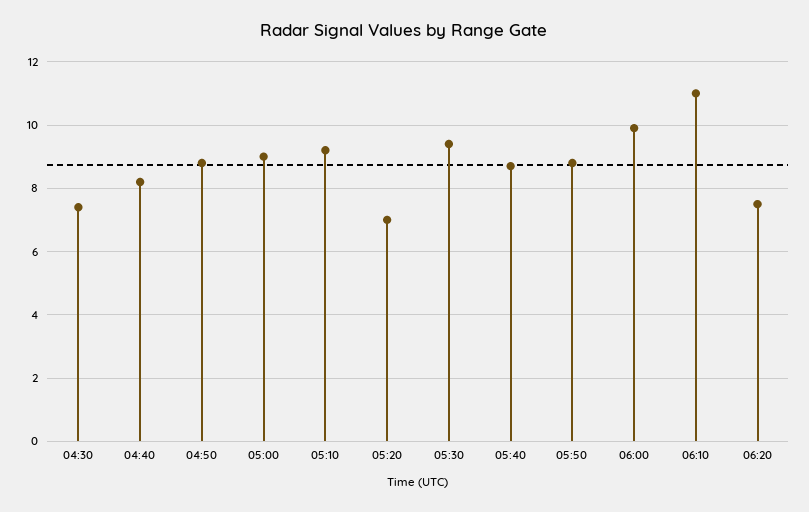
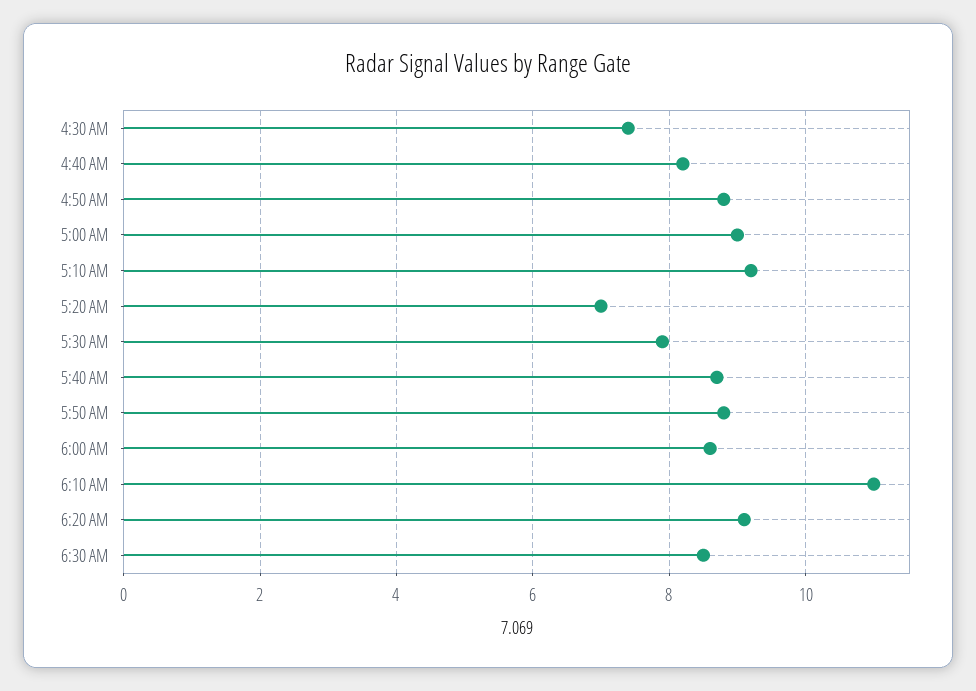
05:30: 9.5 -> 8
06:00: 10 -> 8.5
06:20: 7.5 -> 9
6:30 AM: none -> 8.5

